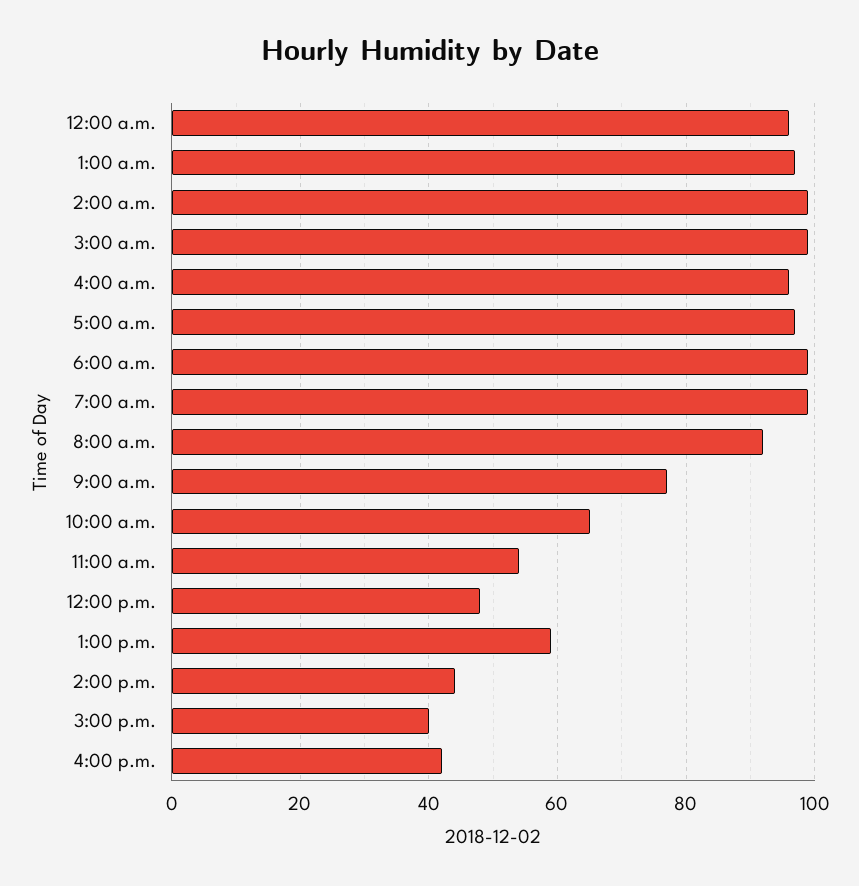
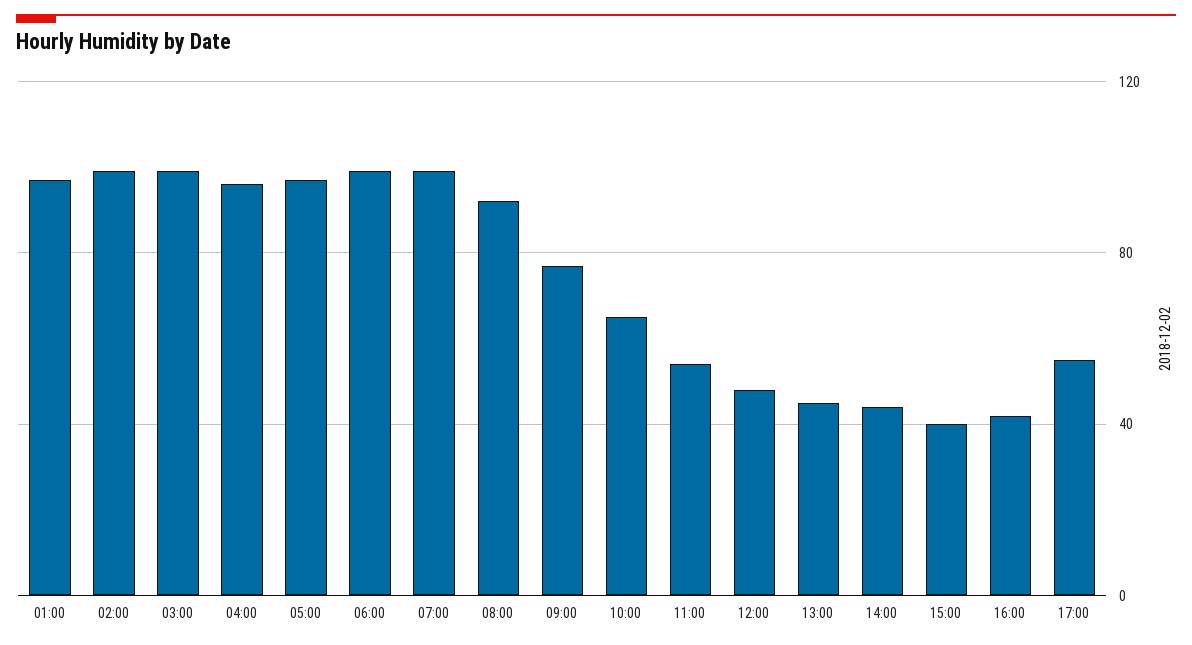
12:00 a.m.: 95 -> none
1:00 p.m.: 60 -> 45
17:00: none -> 55

